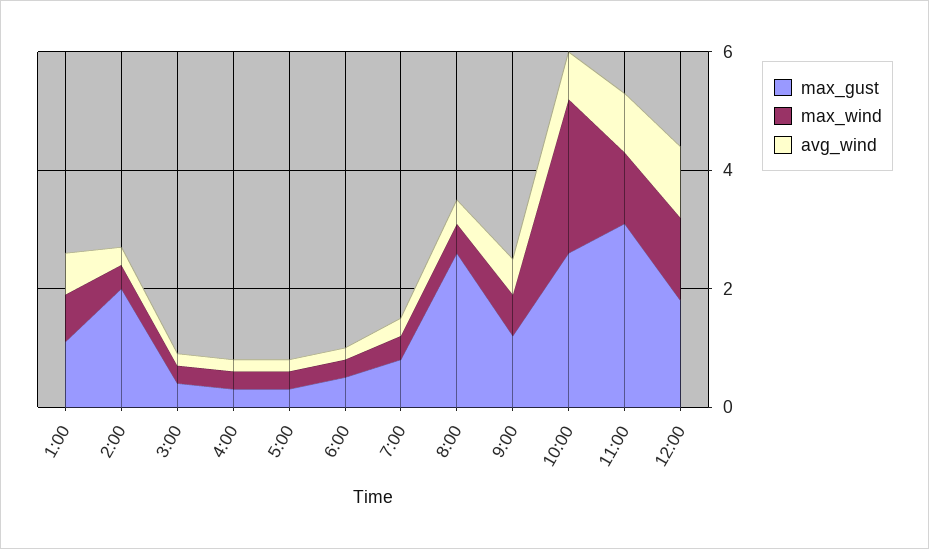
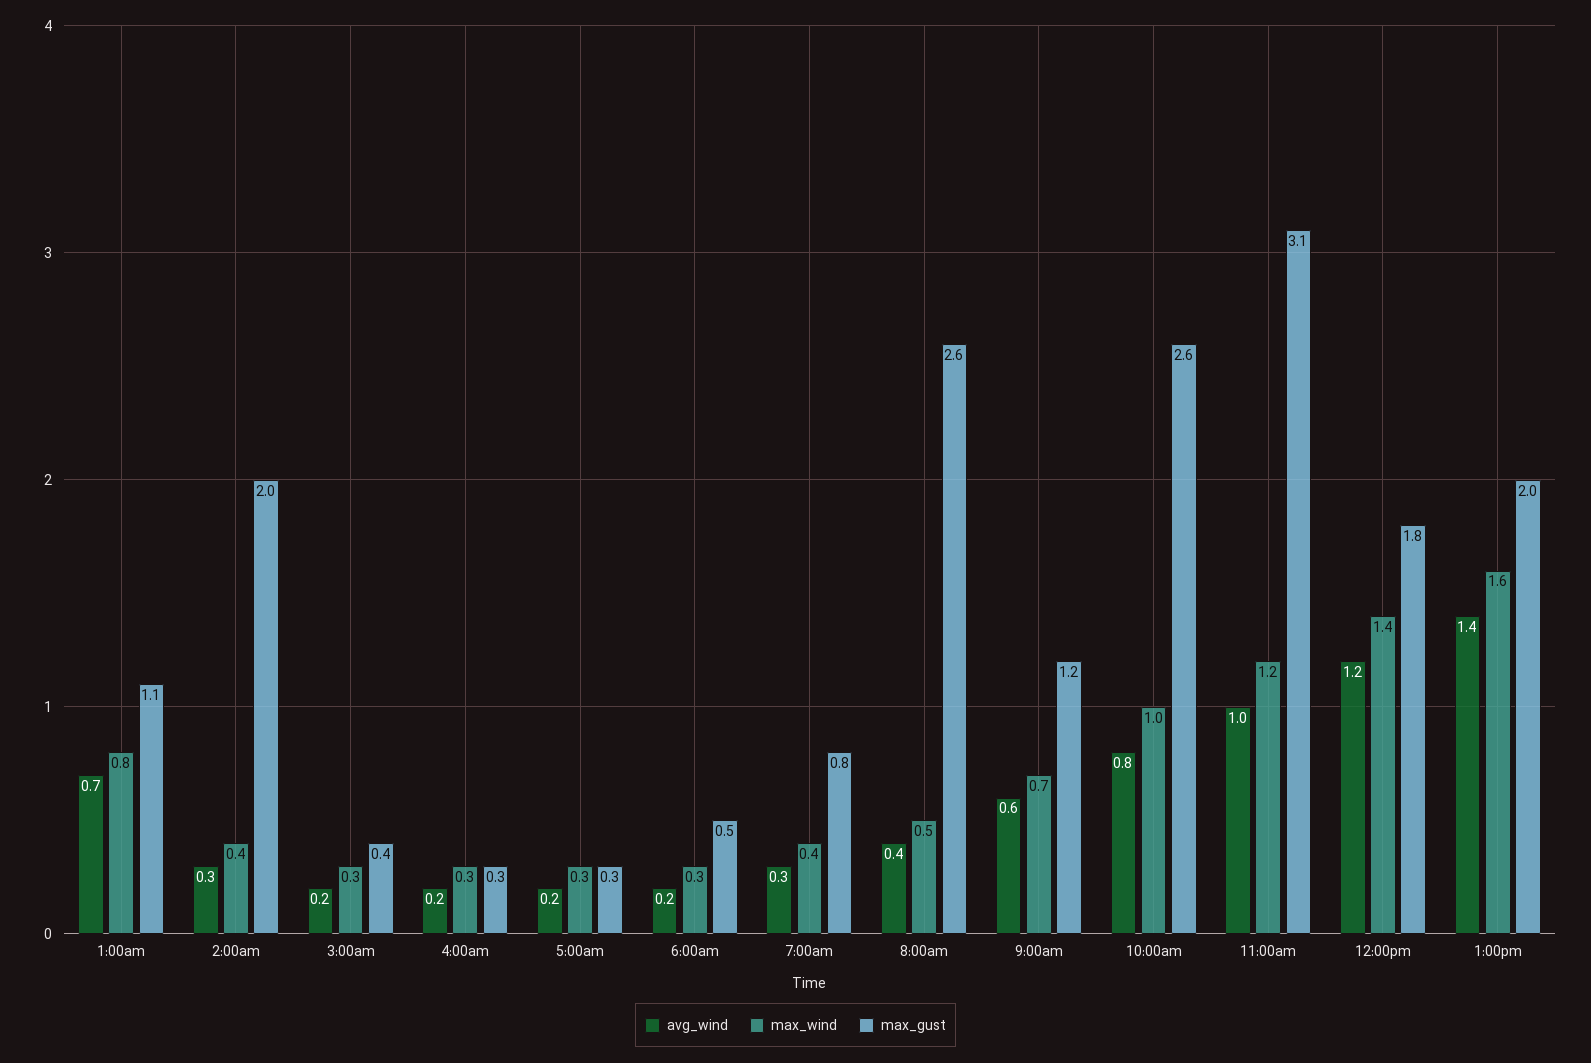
max_wind, 10:00: 2.5 -> 1
avg_wind, 1:00pm: none -> 1.4
max_wind, 1:00pm: none -> 1.6
max_gust, 1:00pm: none -> 2

